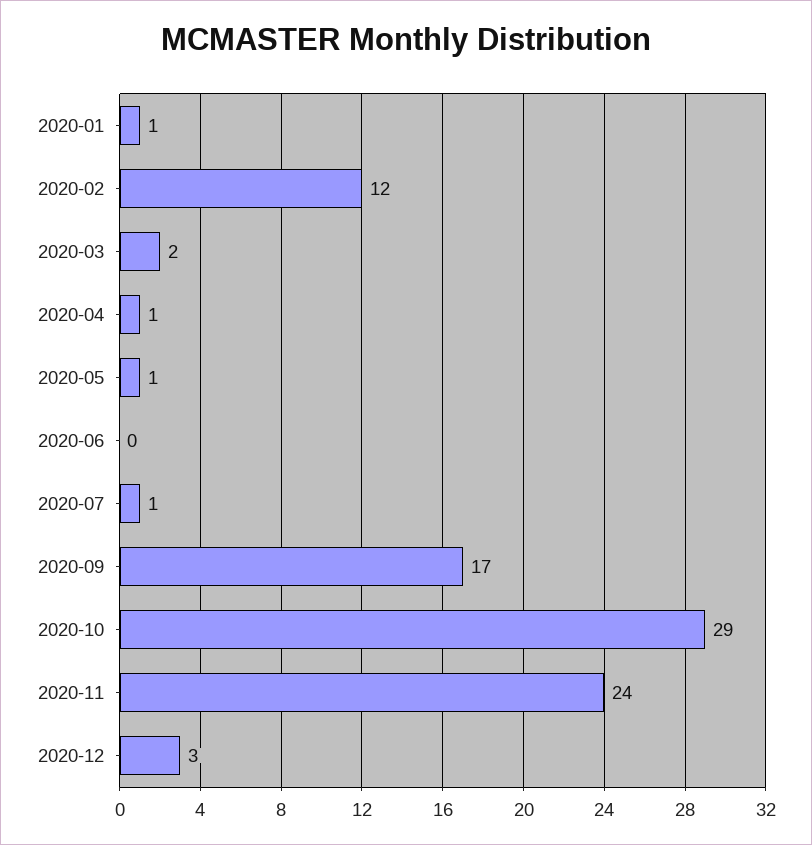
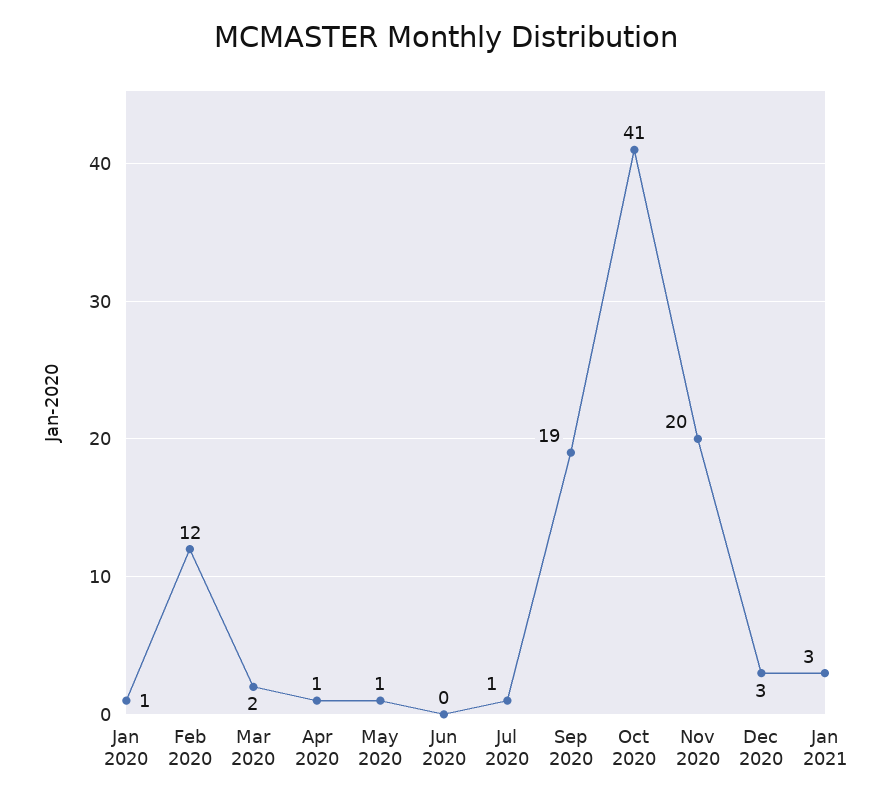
2020-09: 17 -> 19
2020-10: 29 -> 41
2020-11: 24 -> 20
Jan 2021: none -> 3

